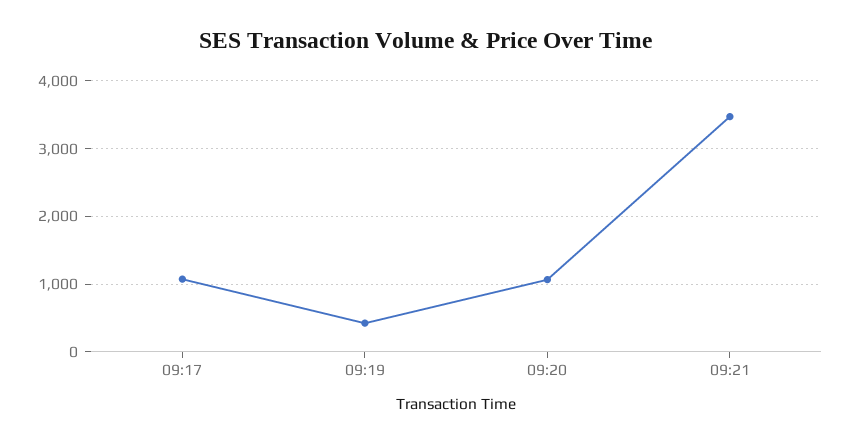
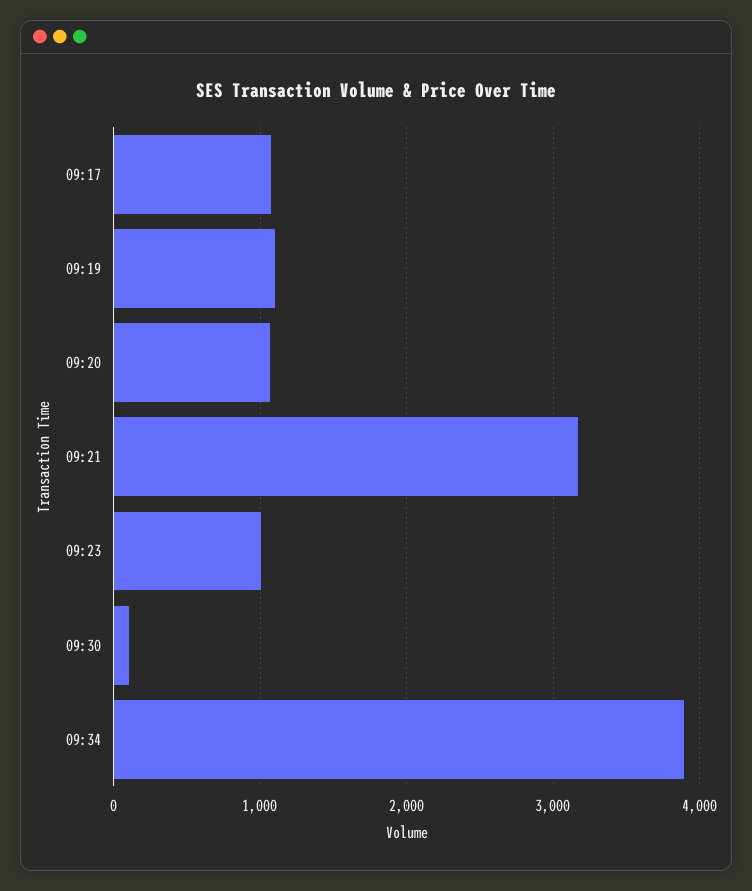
09:19: 400 -> 1100
09:21: 3500 -> 3200
09:23: none -> 1000
09:30: none -> 100
09:34: none -> 3900

